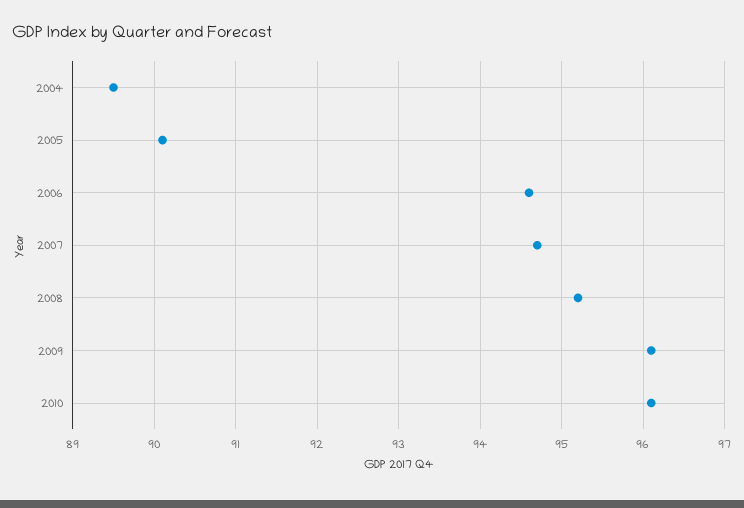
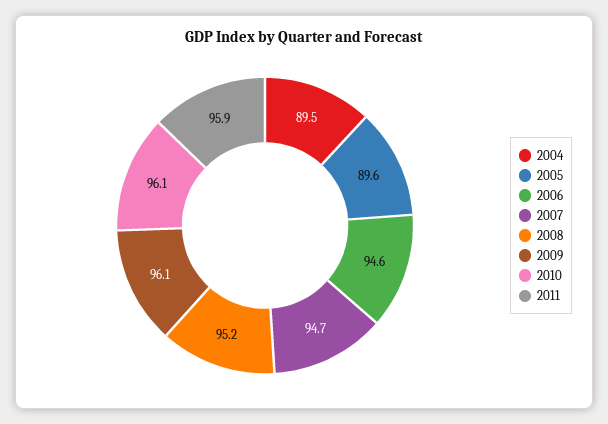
2005: 90.1 -> 89.6
2011: none -> 95.9

